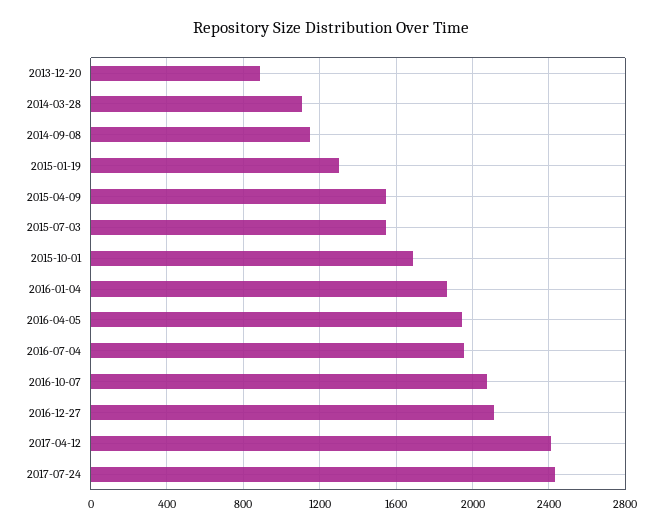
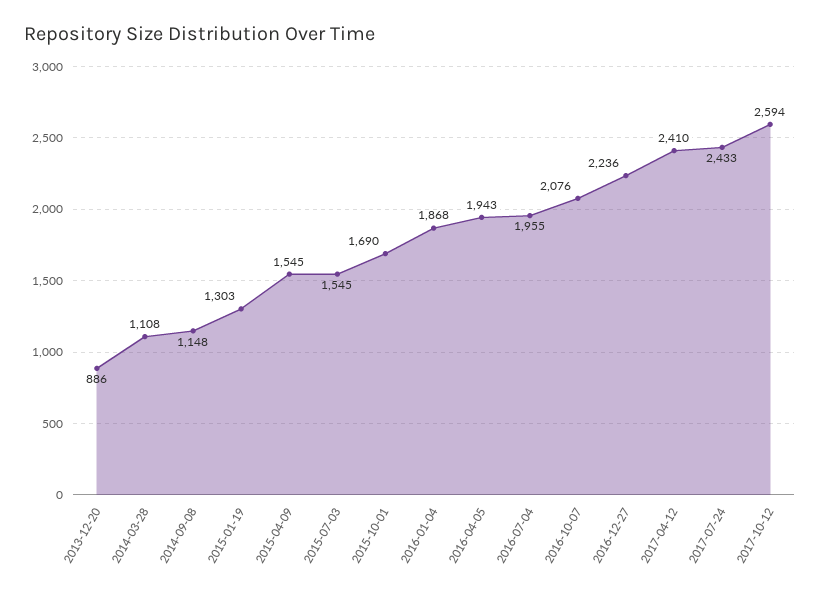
2016-12-27: 2100 -> 2236
2017-10-12: none -> 2594

